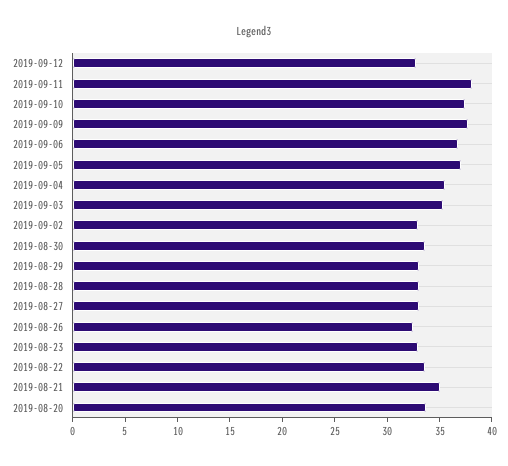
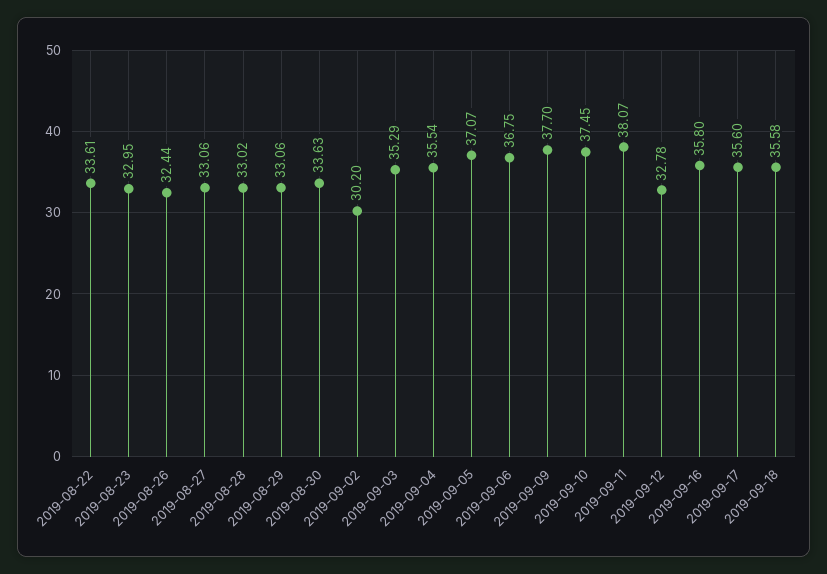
2019-09-02: 33 -> 30.2
2019-08-21: 35 -> none
2019-08-20: 34 -> none
2019-09-16: none -> 35.8
2019-09-17: none -> 35.6
2019-09-18: none -> 35.58

